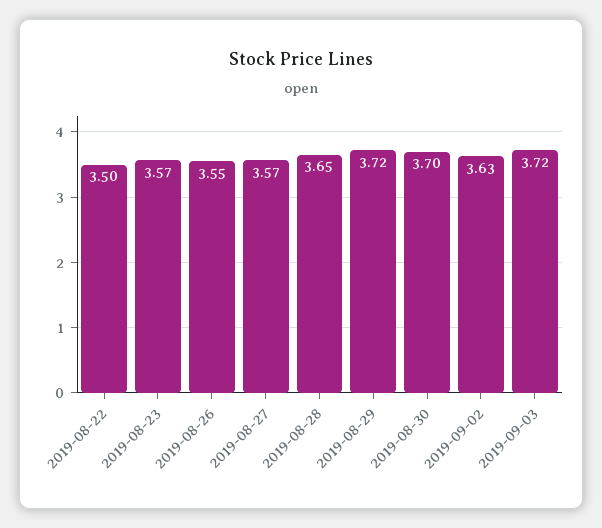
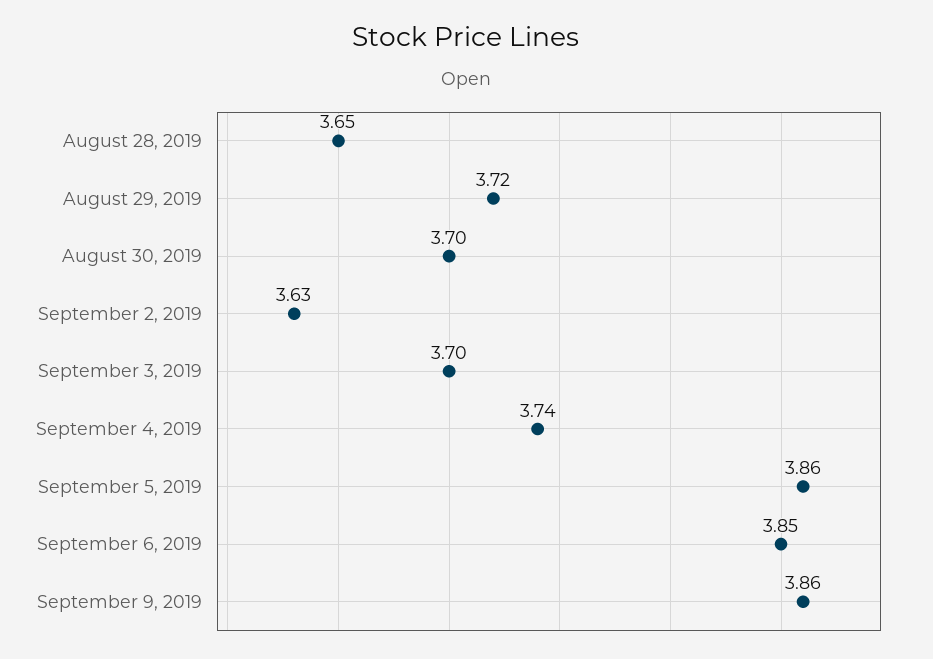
2019-08-22: 3.5 -> none
2019-08-23: 3.57 -> none
2019-08-26: 3.55 -> none
2019-08-27: 3.57 -> none
2019-09-03: 3.72 -> 3.7
September 4, 2019: none -> 3.74
September 5, 2019: none -> 3.86
September 6, 2019: none -> 3.85
September 9, 2019: none -> 3.86

